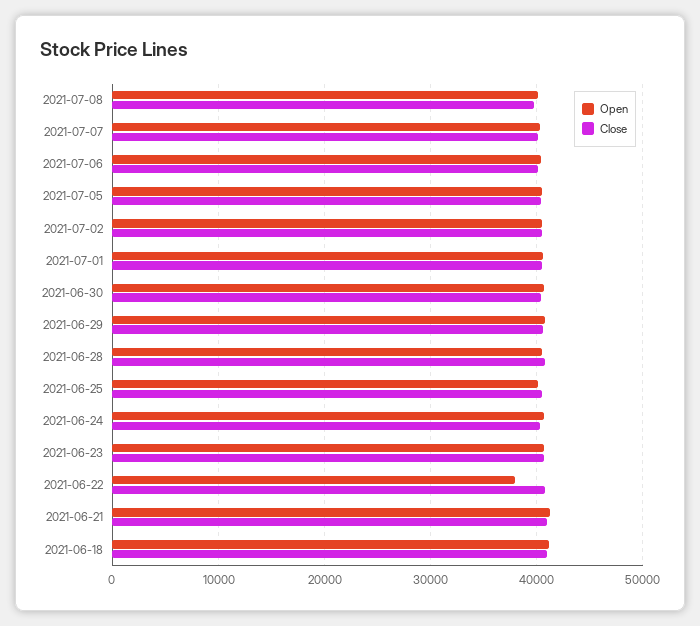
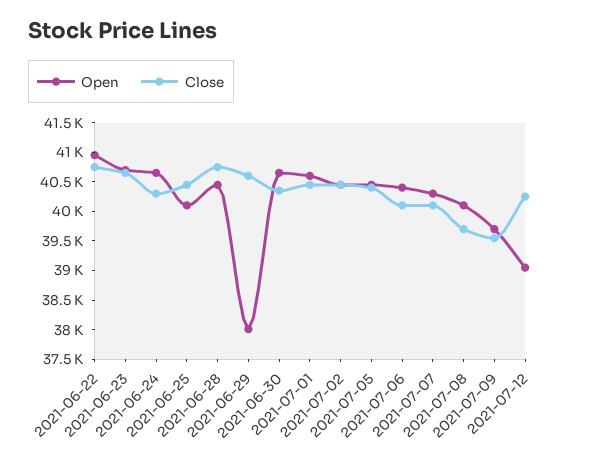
Open, 2021-06-29: 41000 -> 38000
Open, 2021-06-22: 38000 -> 41000
Open, 2021-06-21: 41000 -> none
Close, 2021-06-21: 41000 -> none
Open, 2021-06-18: 41000 -> none
Close, 2021-06-18: 41000 -> none
Open, 2021-07-09: none -> 39750
Close, 2021-07-09: none -> 39500
Open, 2021-07-12: none -> 39000
Close, 2021-07-12: none -> 40250

